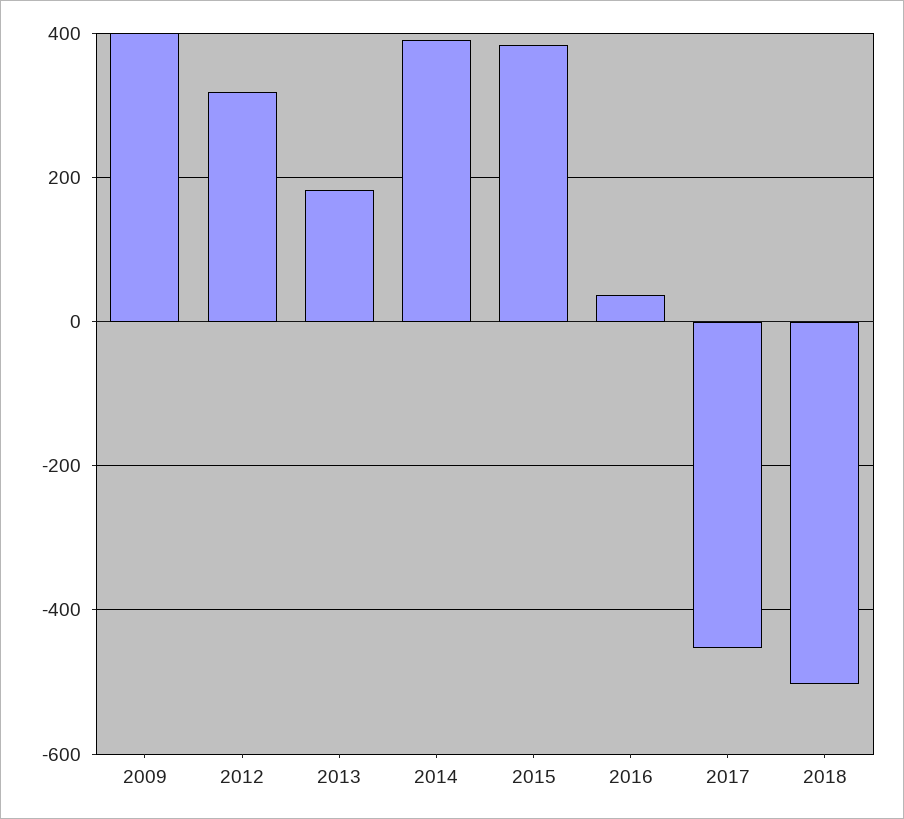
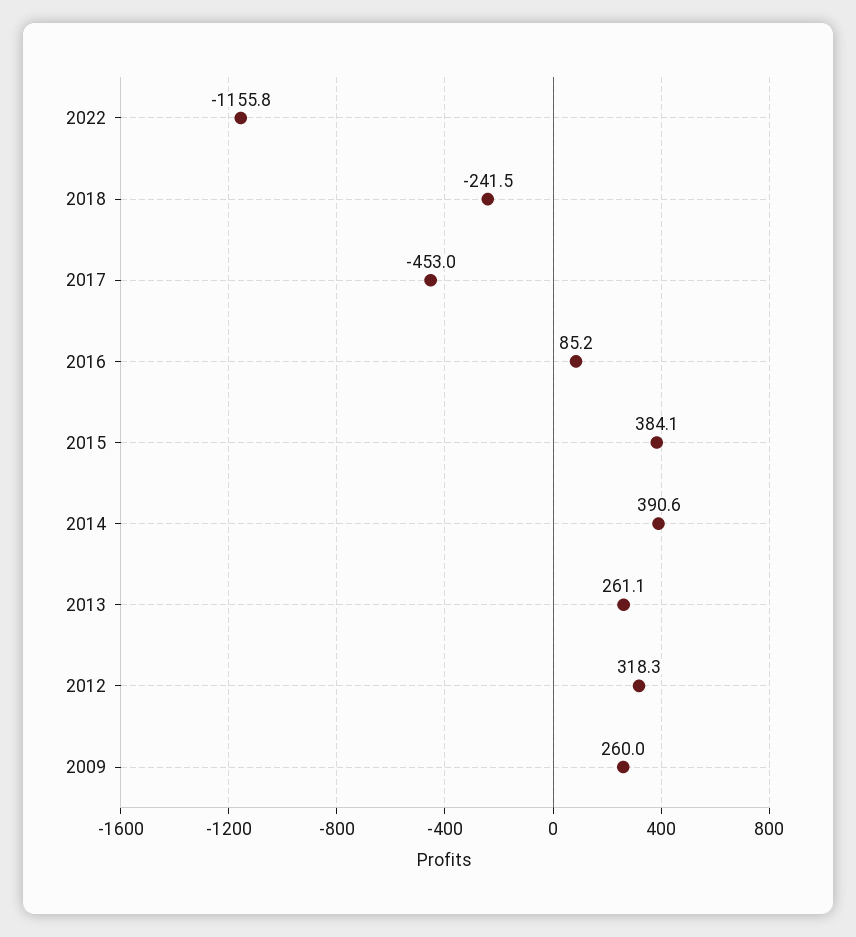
2009: 400 -> 260
2013: 180 -> 261.1
2016: 40 -> 85.2
2018: -500 -> -241.5
2022: none -> -1155.8

